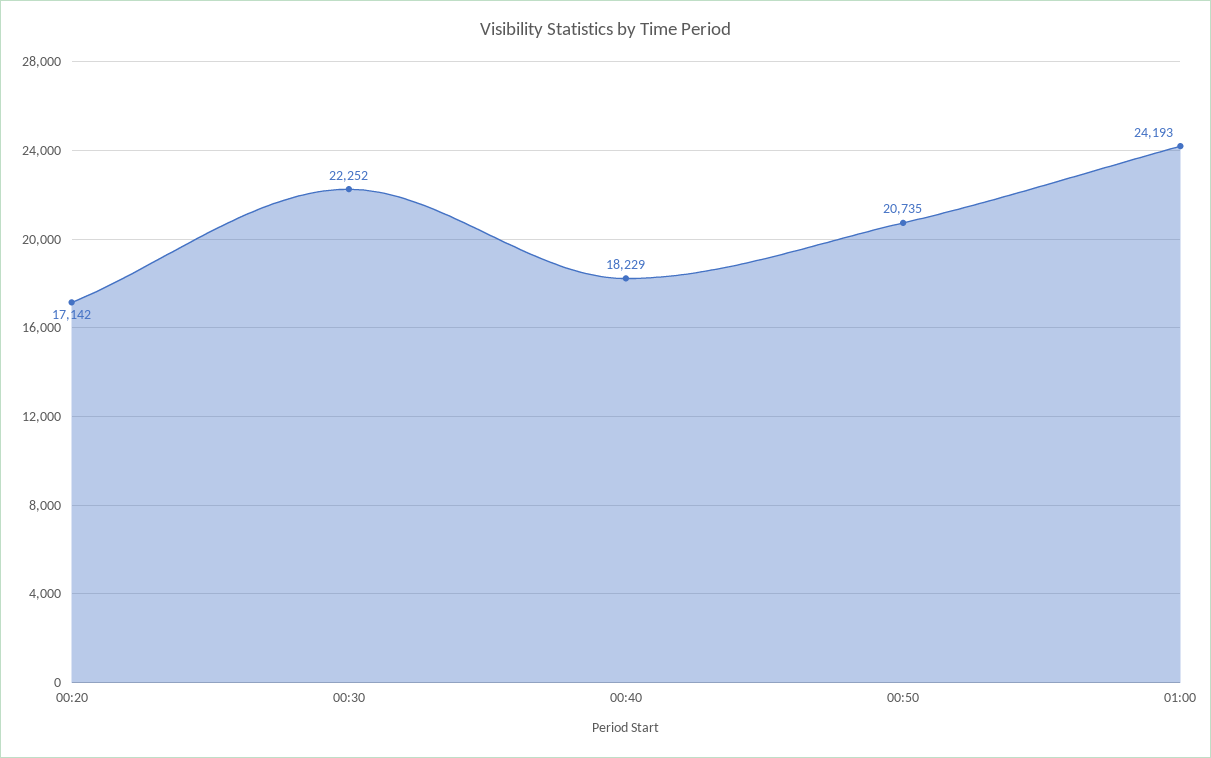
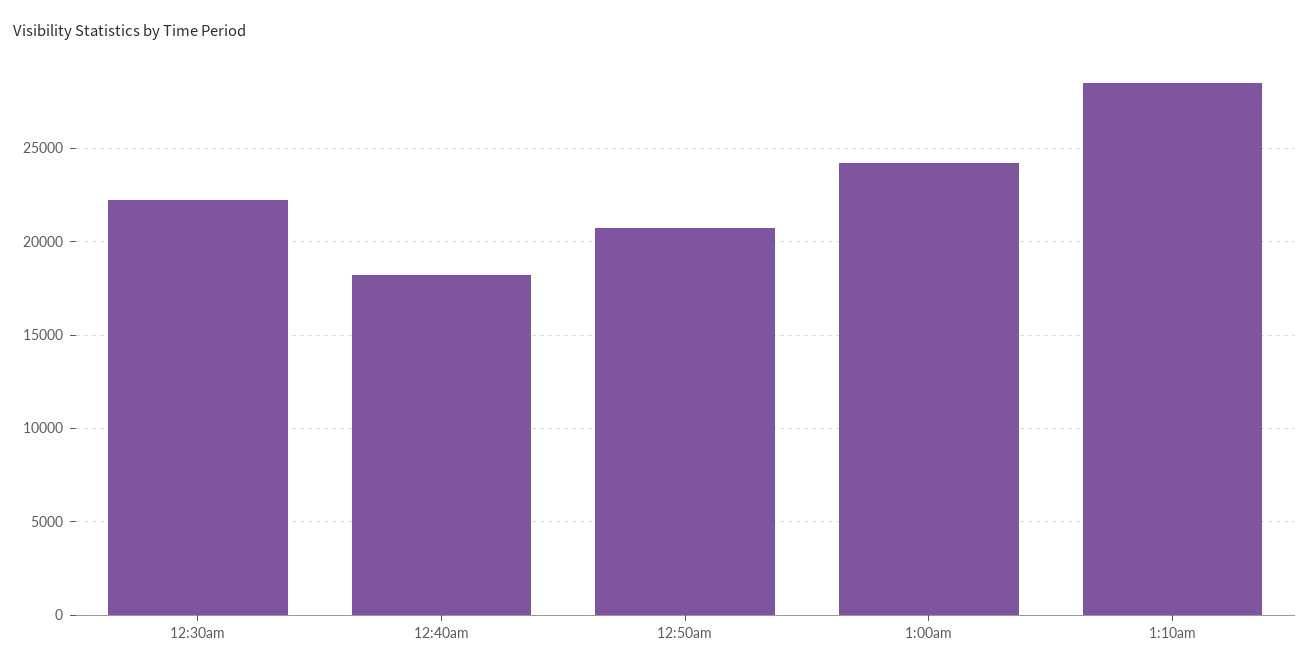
00:20: 17142 -> none
1:10am: none -> 28500

